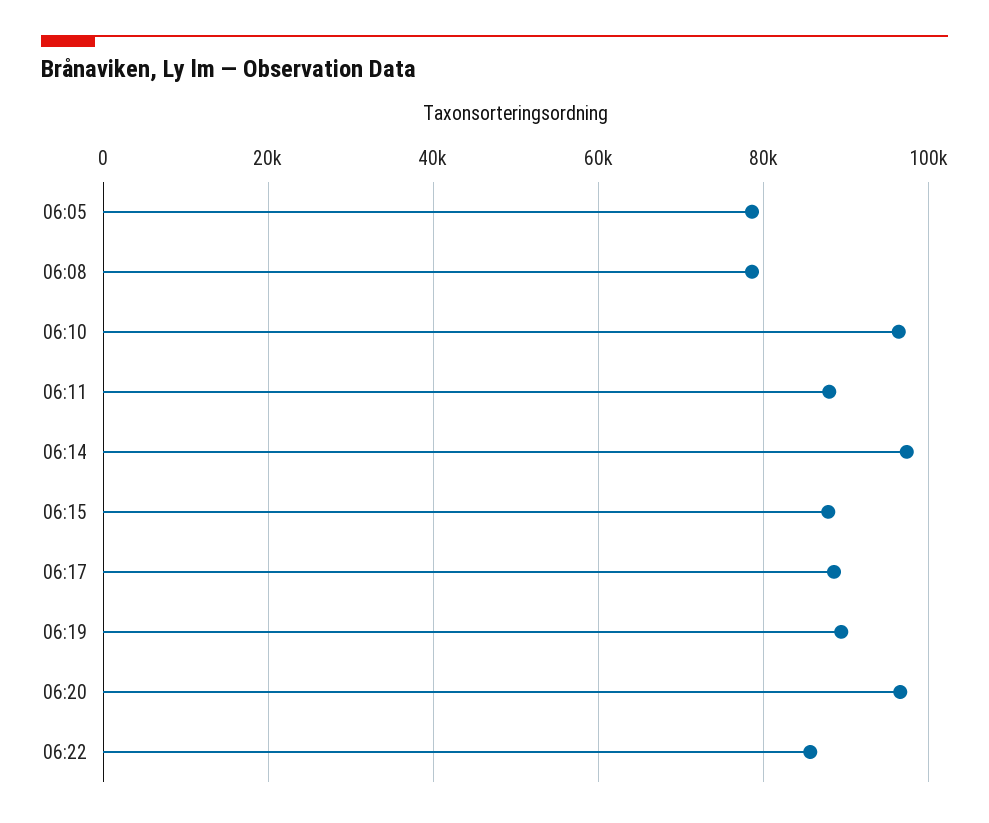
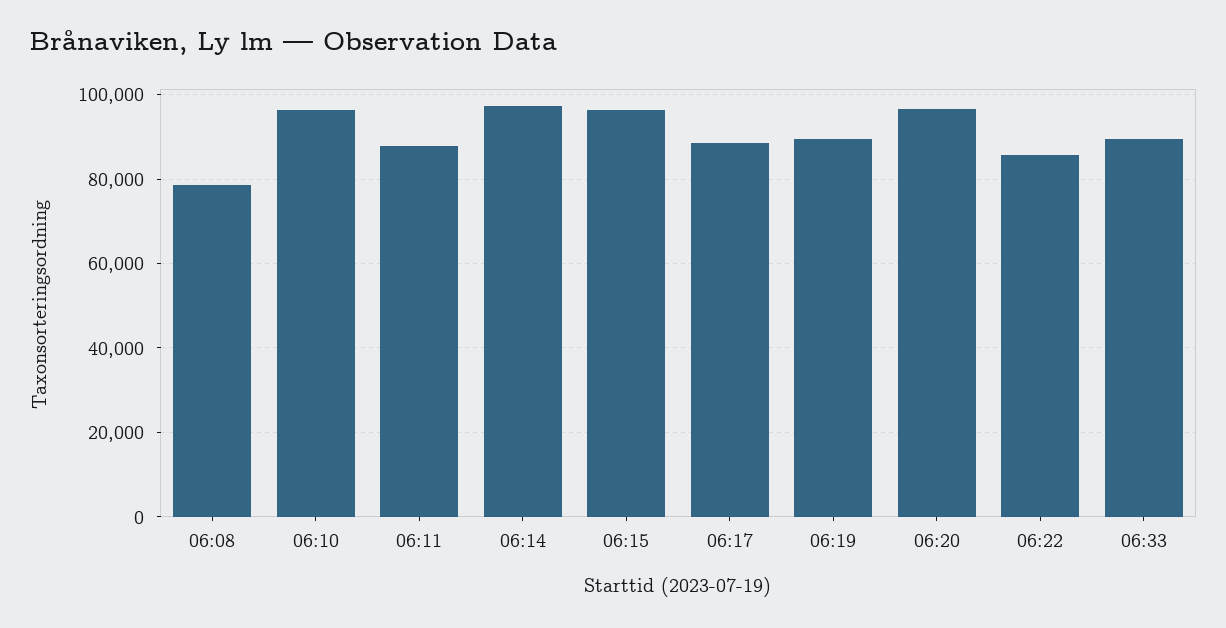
06:05: 78000 -> none
06:15: 88000 -> 96000
06:33: none -> 90000

